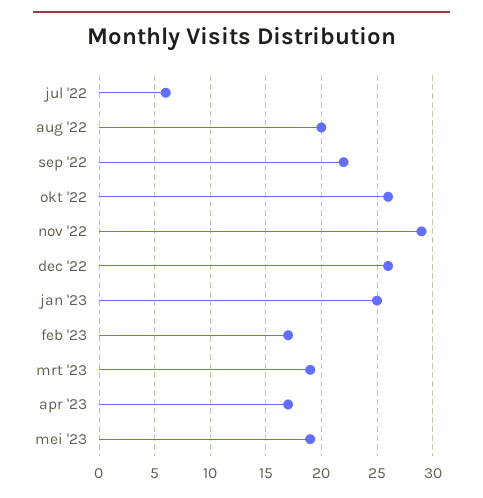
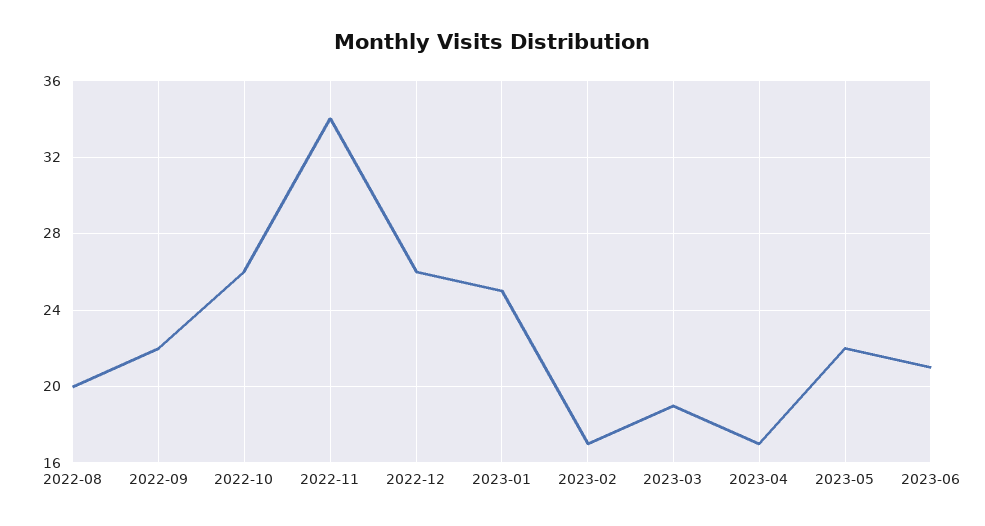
jul '22: 6 -> none
nov '22: 29 -> 34
mei '23: 19 -> 22
2023-06: none -> 21

